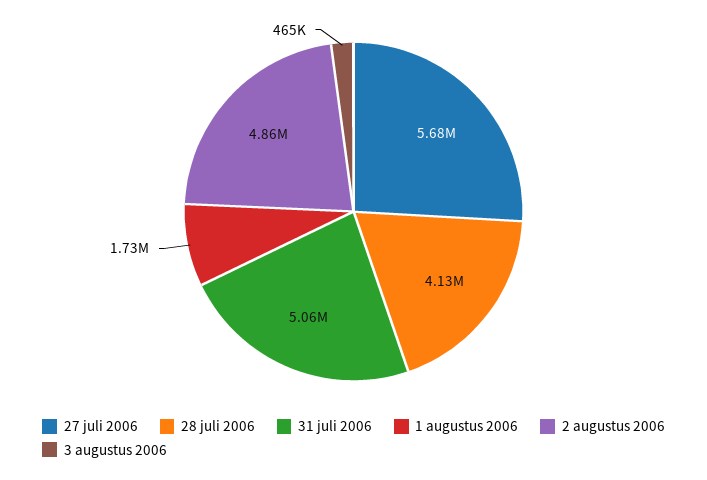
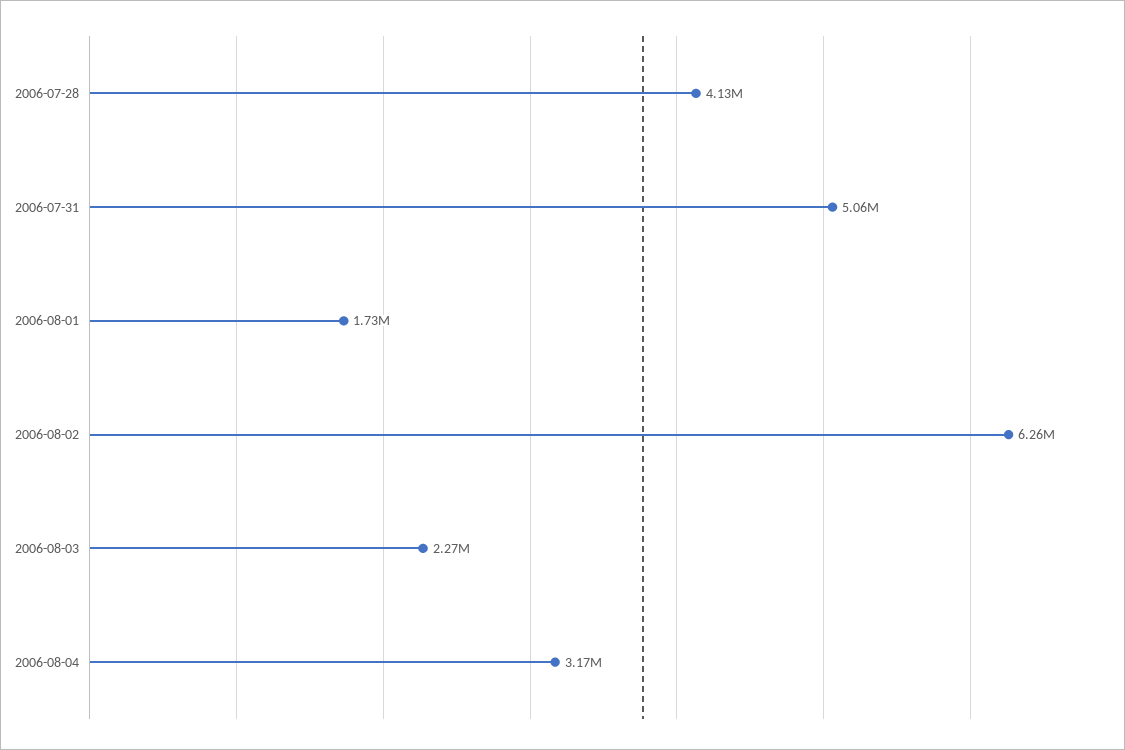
27 juli 2006: 5680000 -> none
2 augustus 2006: 4860000 -> 6260000
3 augustus 2006: 465000 -> 2270000
2006-08-04: none -> 3170000

